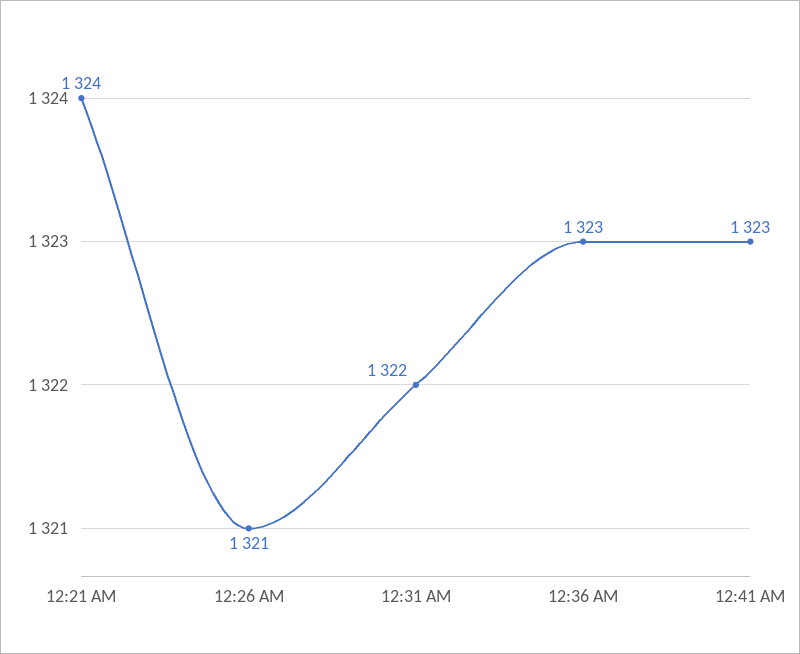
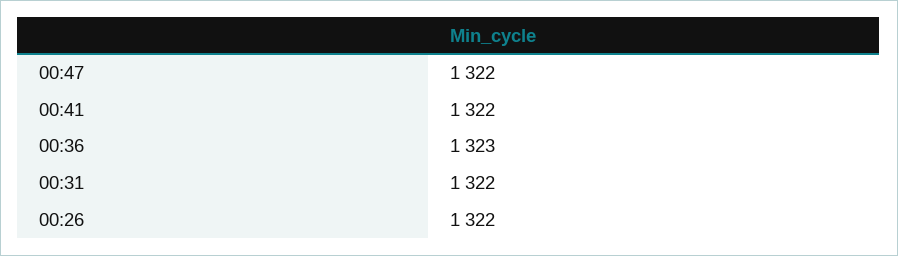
12:21 AM: 1324 -> none
12:26 AM: 1321 -> 1322
12:41 AM: 1323 -> 1322
00:47: none -> 1322

